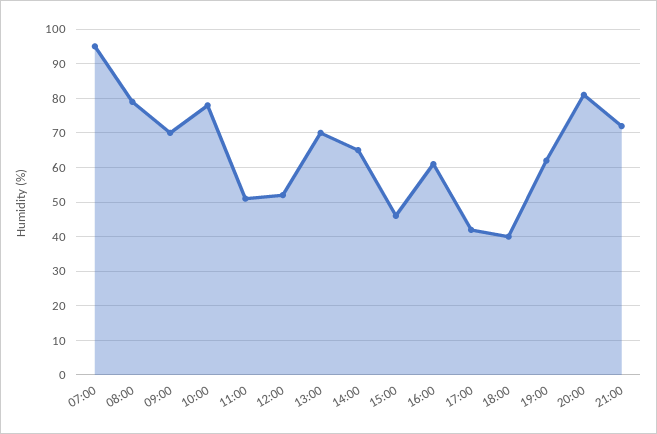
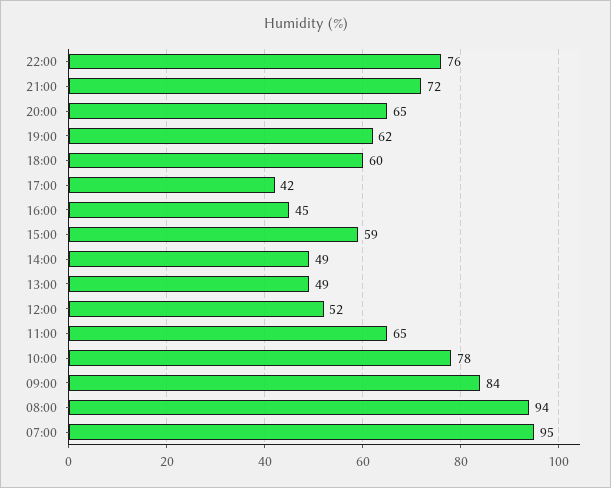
08:00: 80 -> 94
09:00: 70 -> 84
11:00: 50 -> 65
13:00: 70 -> 49
14:00: 65 -> 49
15:00: 45 -> 59
16:00: 60 -> 45
18:00: 40 -> 60
20:00: 80 -> 65
22:00: none -> 76

